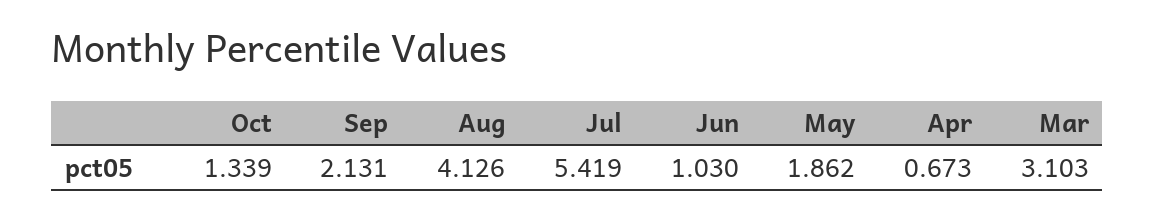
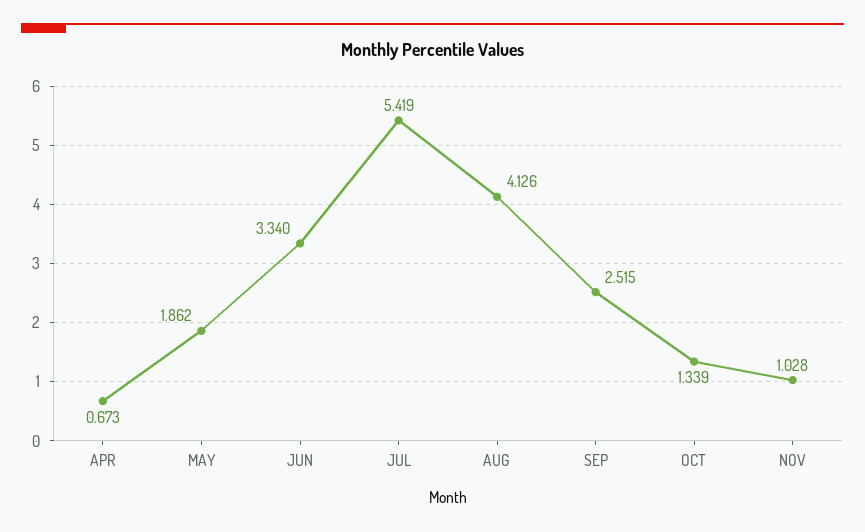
Sep: 2.131 -> 2.515
Jun: 1.03 -> 3.34
Mar: 3.103 -> none
NOV: none -> 1.028

